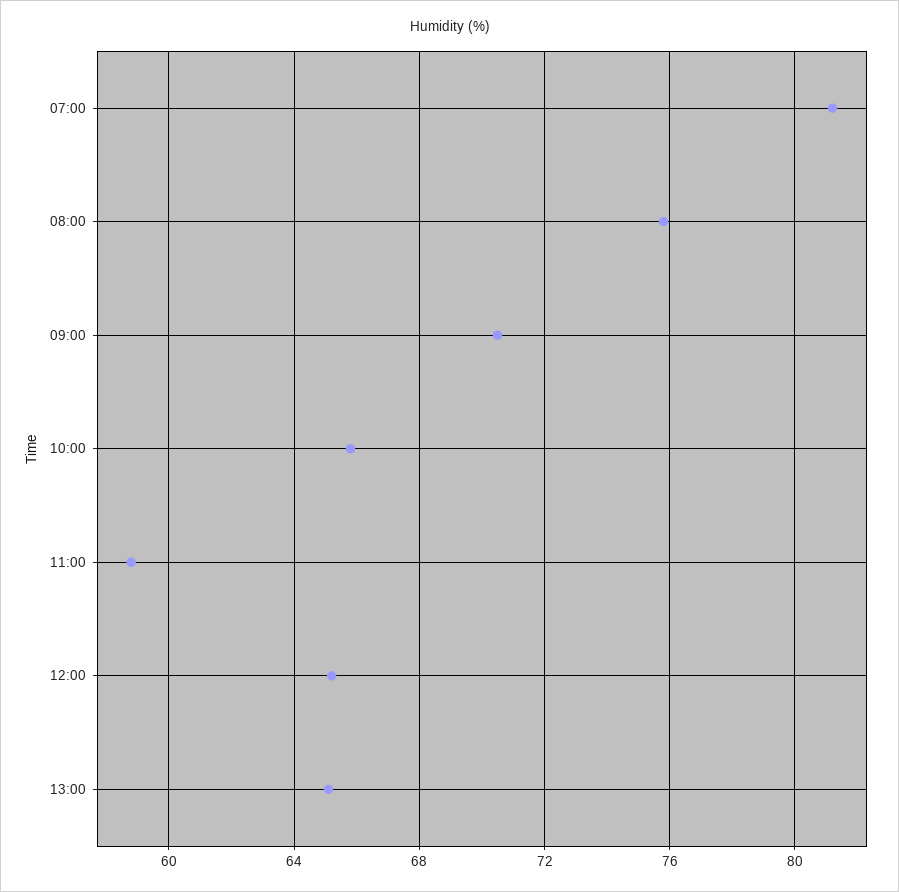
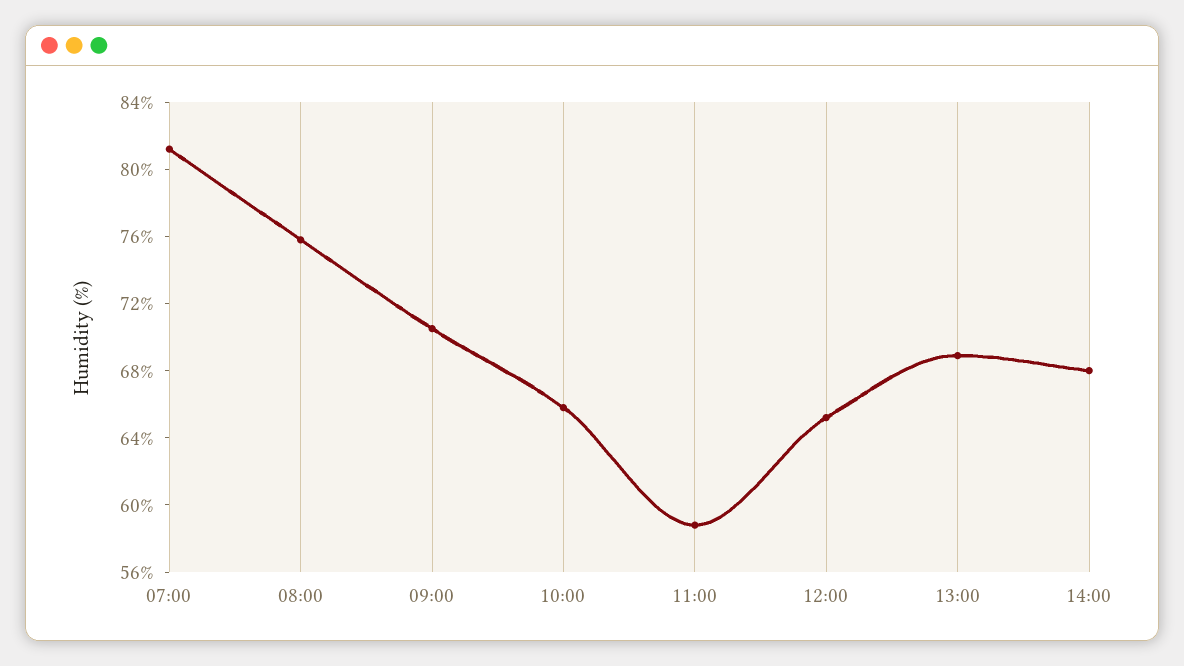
13:00: 65 -> 69
14:00: none -> 68

